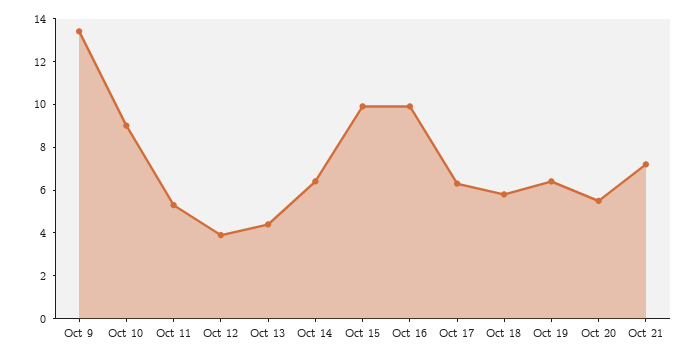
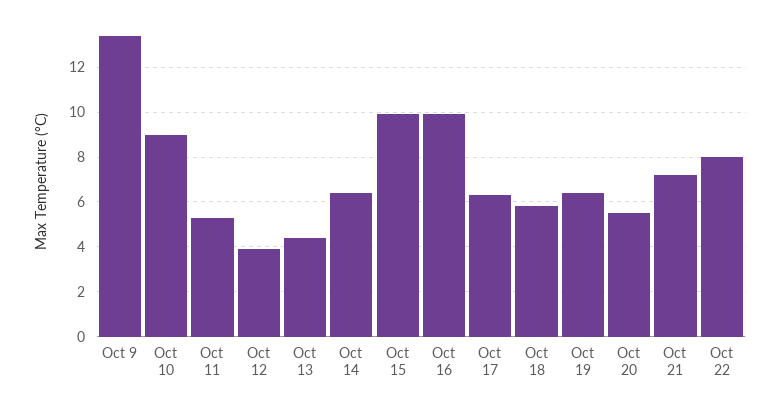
Oct 22: none -> 8

